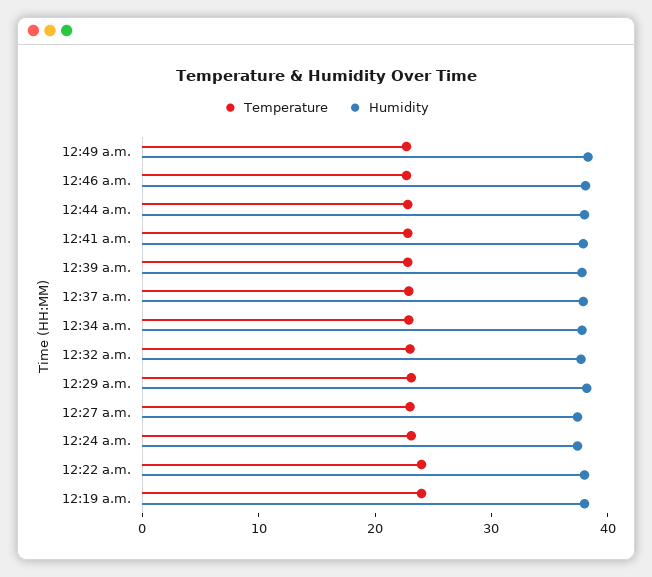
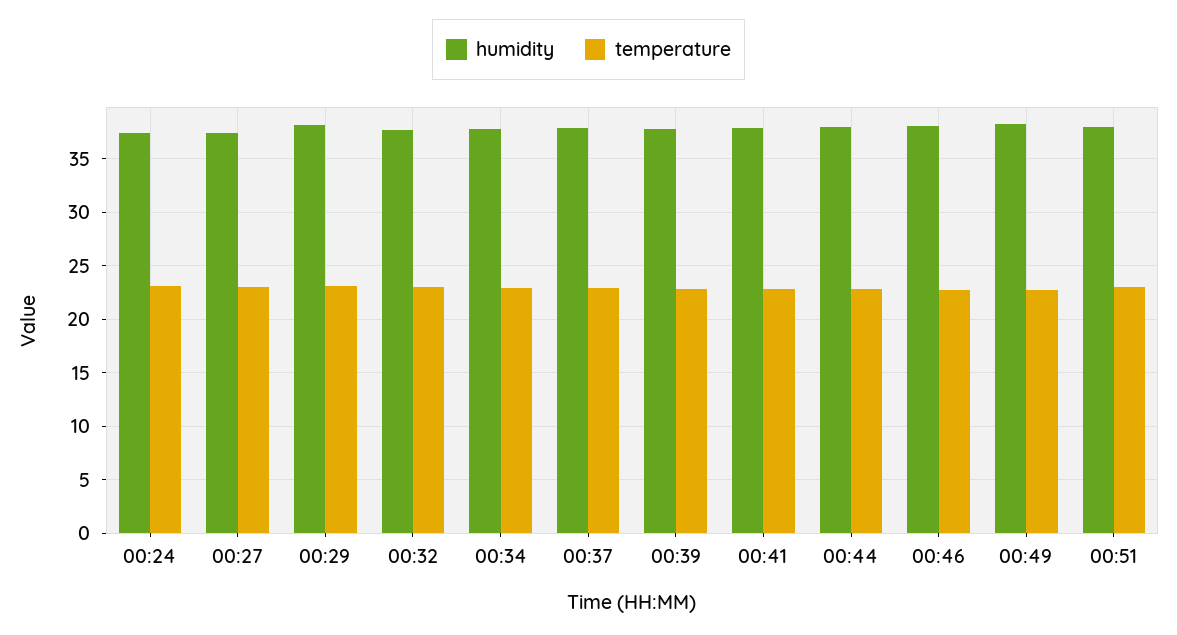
Temperature, 12:22 a.m.: 24 -> none
Humidity, 12:22 a.m.: 38 -> none
Temperature, 12:19 a.m.: 24 -> none
Humidity, 12:19 a.m.: 38 -> none
Humidity, 00:51: none -> 38
Temperature, 00:51: none -> 23

